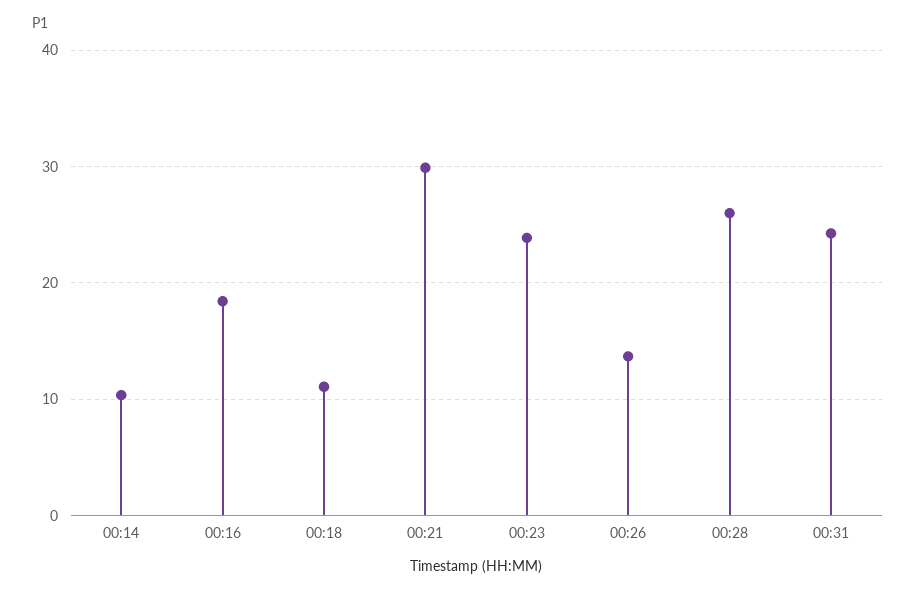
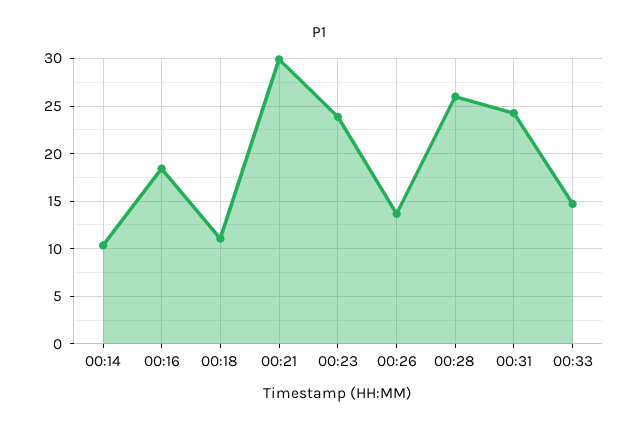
00:33: none -> 15

